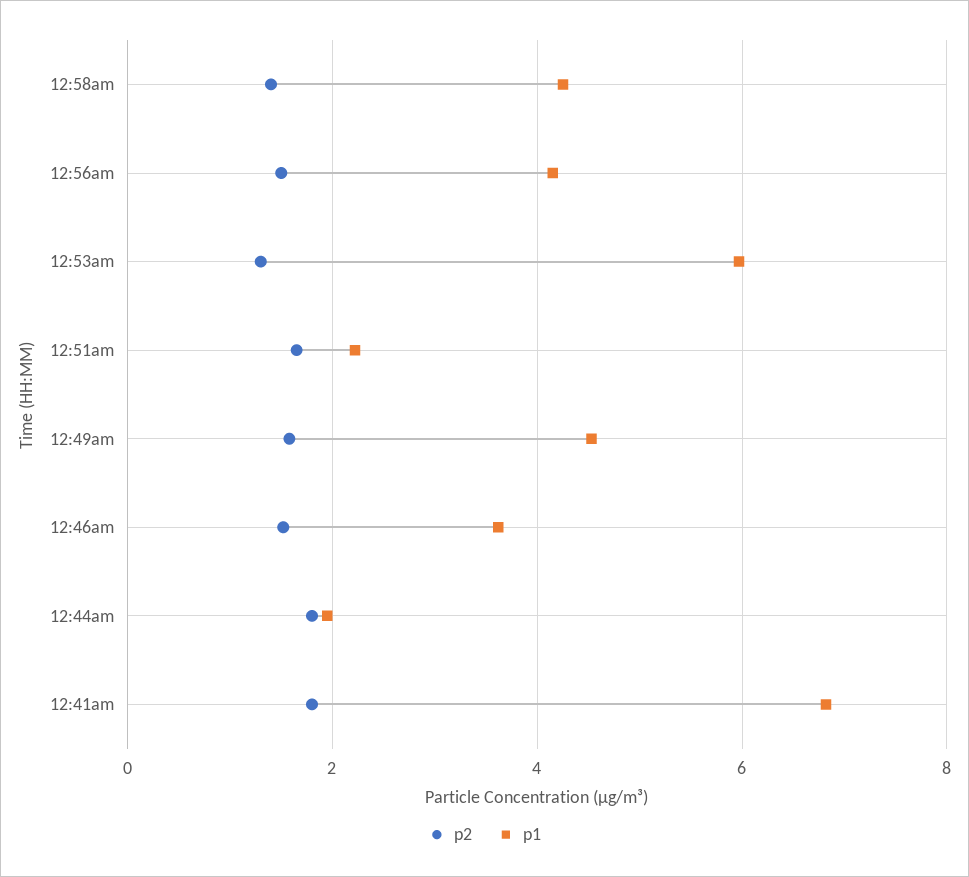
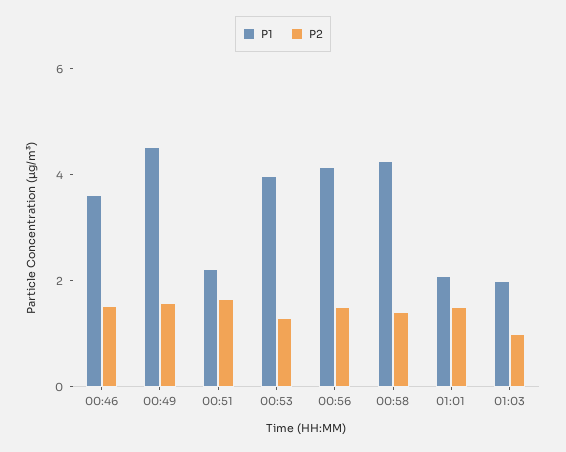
p1, 12:53am: 6 -> 4
p2, 12:44am: 1.8 -> none
p1, 12:44am: 2 -> none
p2, 12:41am: 1.8 -> none
p1, 12:41am: 6.8 -> none
p1, 01:01: none -> 2
p2, 01:01: none -> 1.5
p1, 01:03: none -> 2
p2, 01:03: none -> 1

